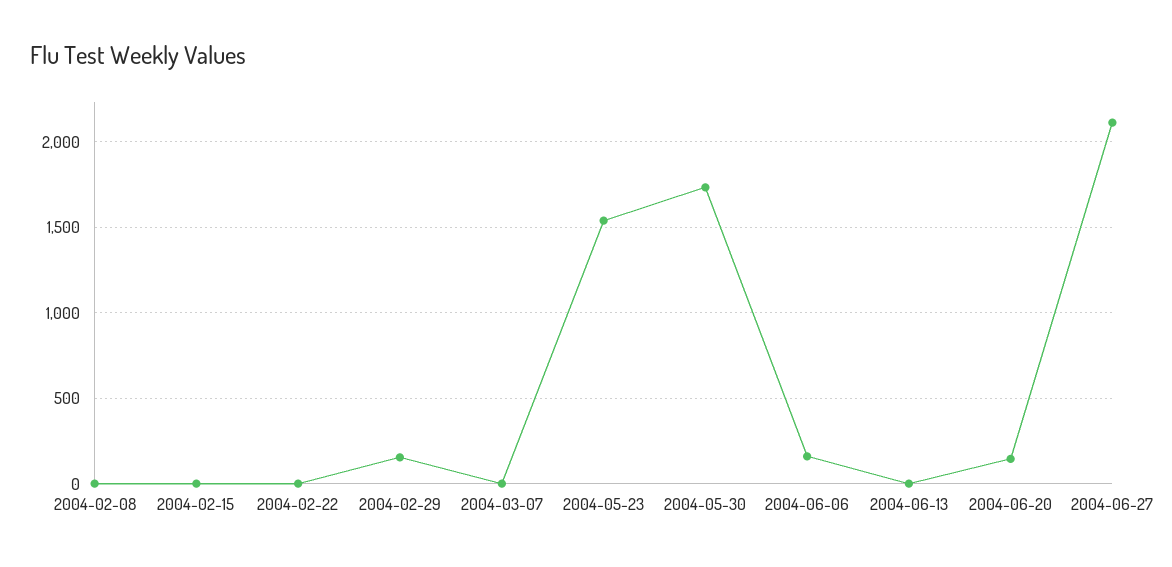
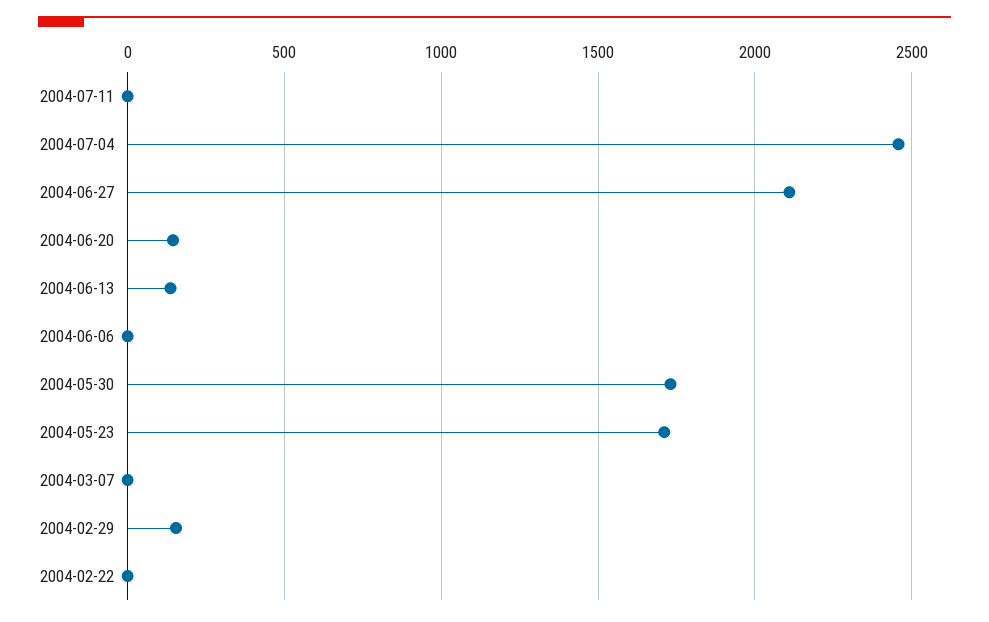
2004-02-08: 0 -> none
2004-02-15: 0 -> none
2004-05-23: 1550 -> 1700
2004-06-06: 150 -> 0
2004-06-13: 0 -> 150
2004-07-11: none -> 0
2004-07-04: none -> 2450

